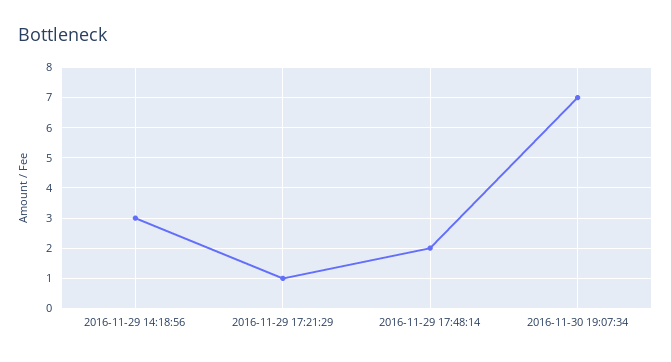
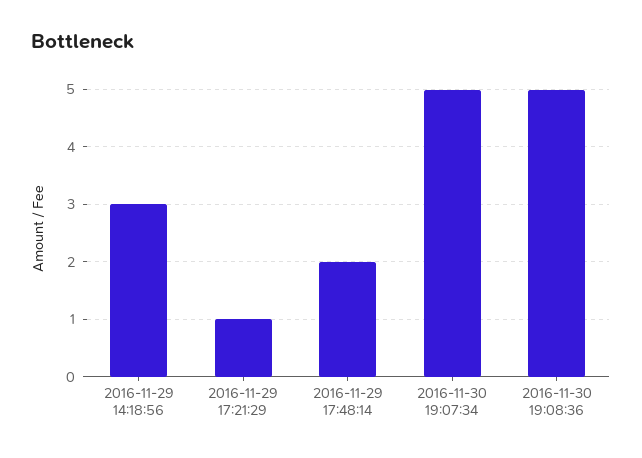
2016-11-30 19:07:34: 7 -> 5
2016-11-30 19:08:36: none -> 5

